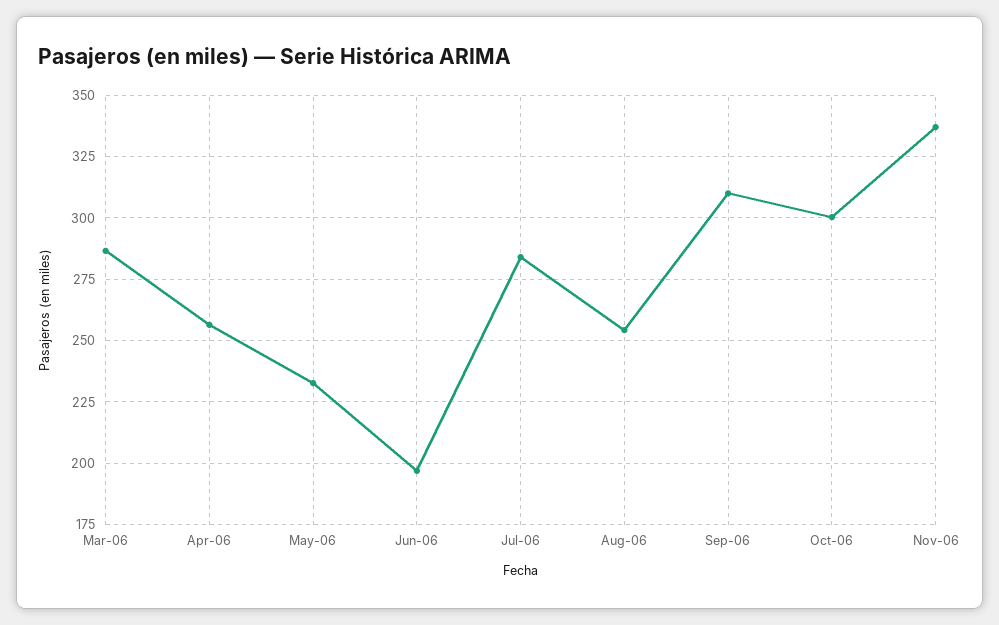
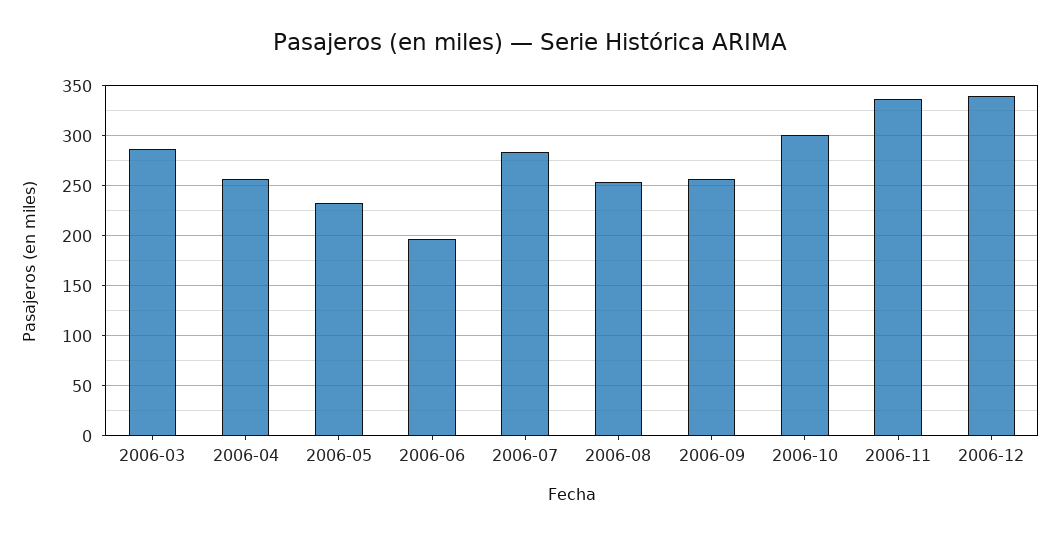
Sep-06: 310 -> 260
2006-12: none -> 340

